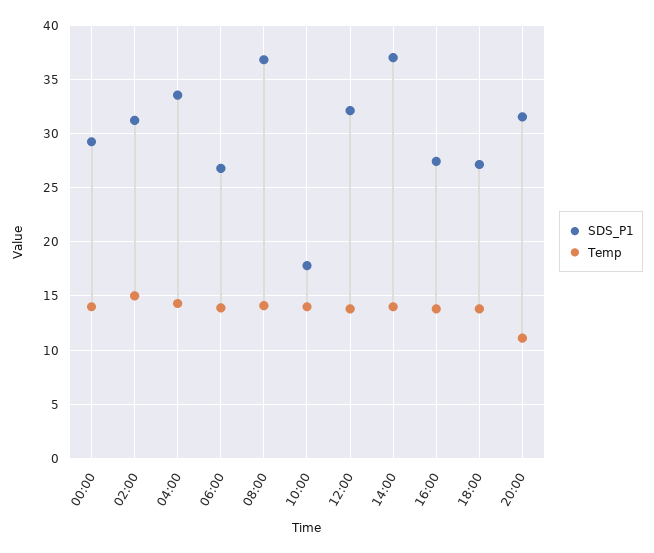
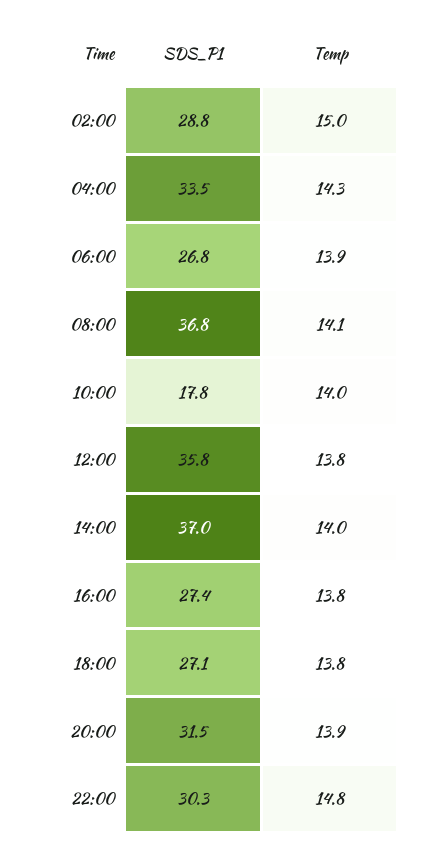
SDS_P1, 00:00: 29 -> none
Temp, 00:00: 14 -> none
SDS_P1, 02:00: 31 -> 28.8
SDS_P1, 12:00: 32 -> 35.8
Temp, 20:00: 11 -> 13.9
SDS_P1, 22:00: none -> 30.3
Temp, 22:00: none -> 14.8

